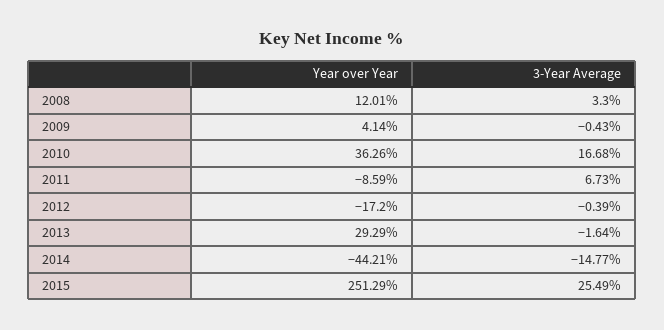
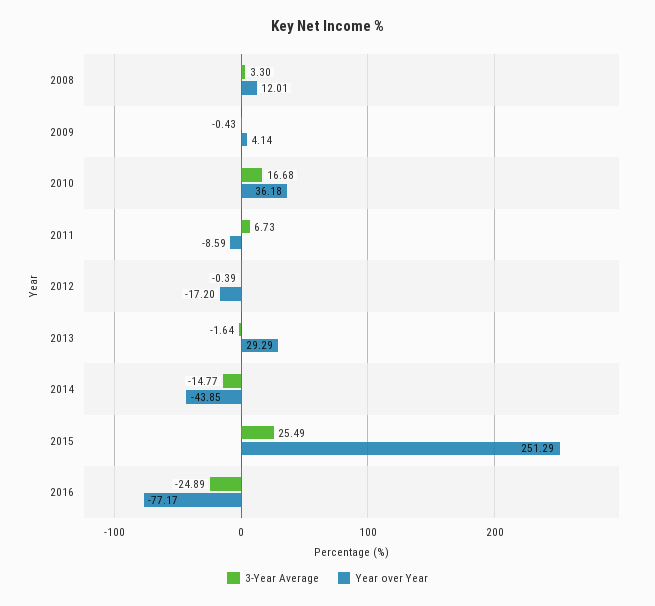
Year over Year, 2010: 36.26 -> 36.18
Year over Year, 2014: -44.21 -> -43.85
3-Year Average, 2016: none -> -24.89
Year over Year, 2016: none -> -77.17

